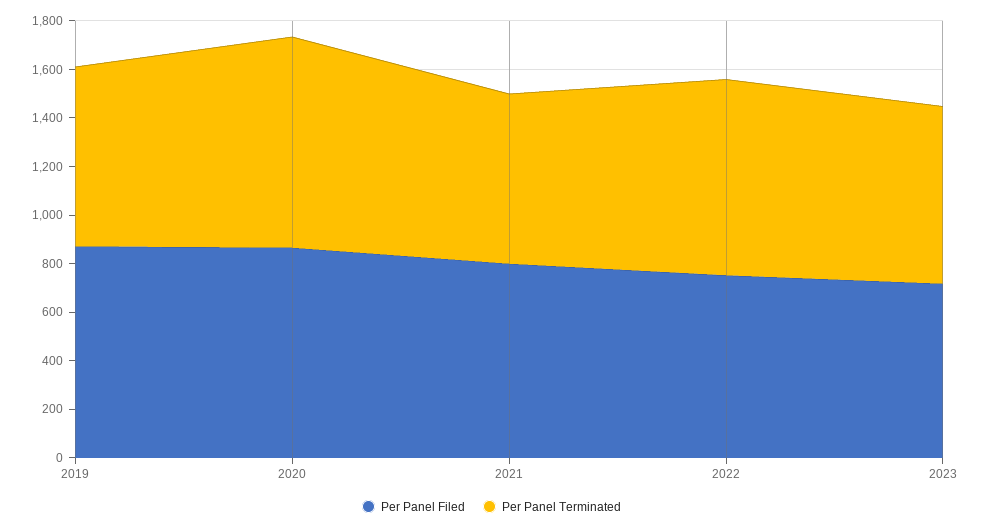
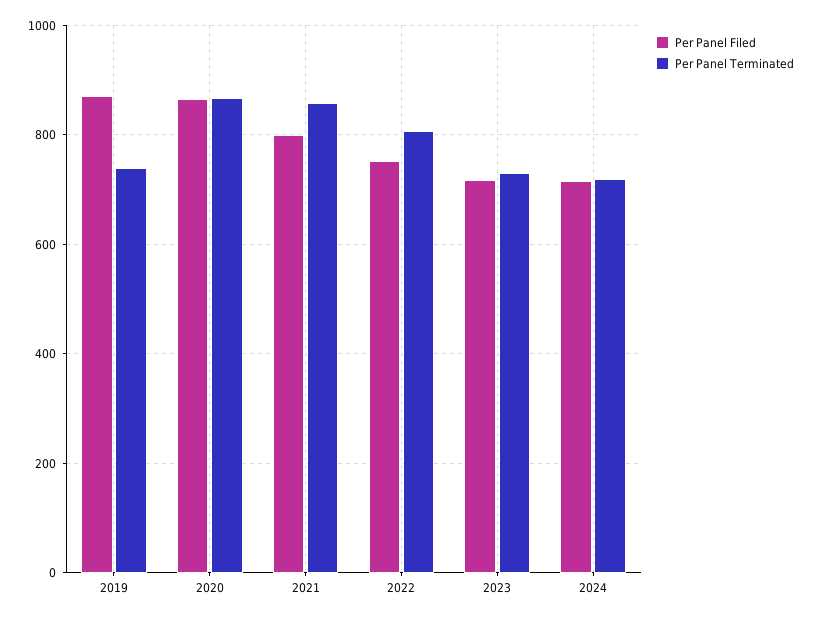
Per Panel Terminated, 2021: 700 -> 860
Per Panel Filed, 2024: none -> 720
Per Panel Terminated, 2024: none -> 720

